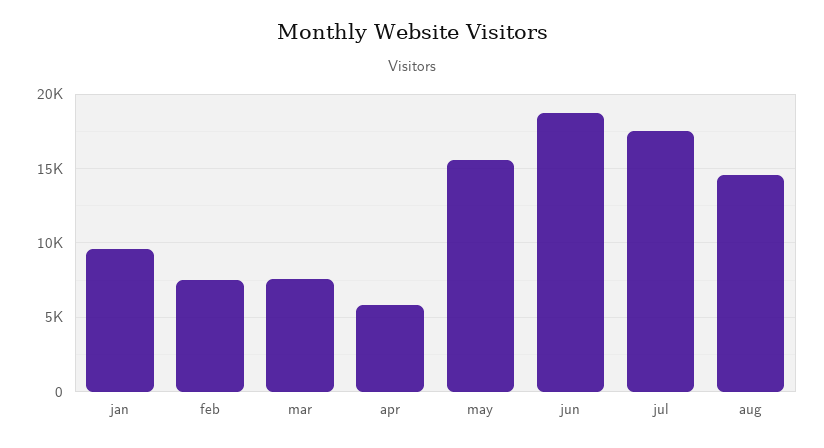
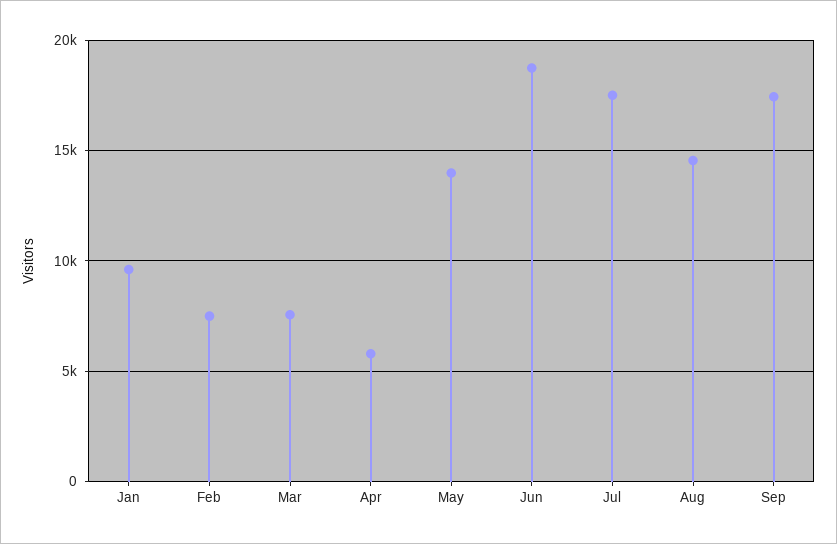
may: 15500 -> 14000
Sep: none -> 17500

